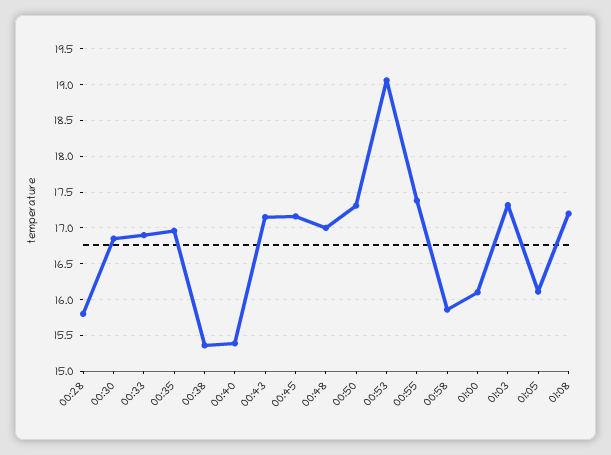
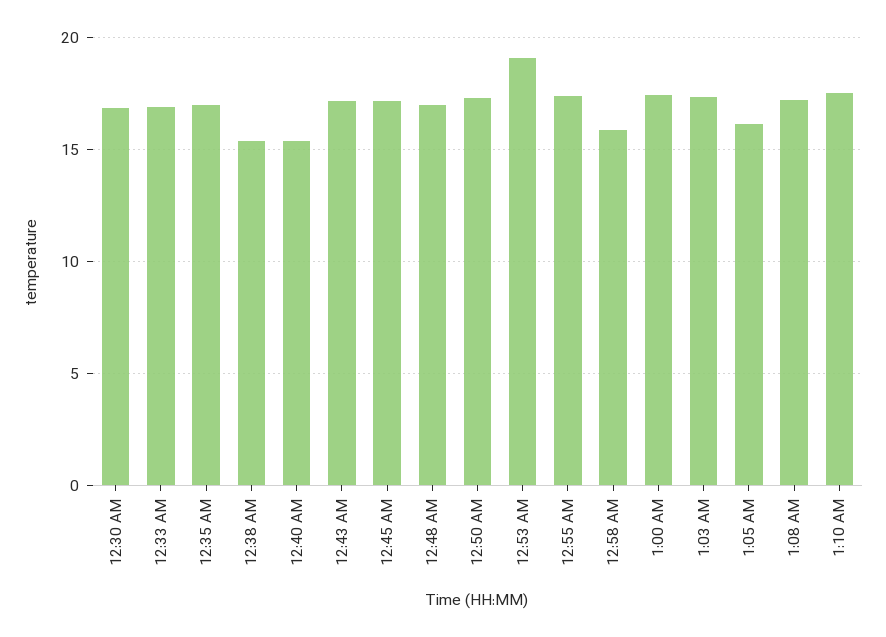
00:28: 15.8 -> none
01:00: 16.1 -> 17.5
1:10 AM: none -> 17.5

